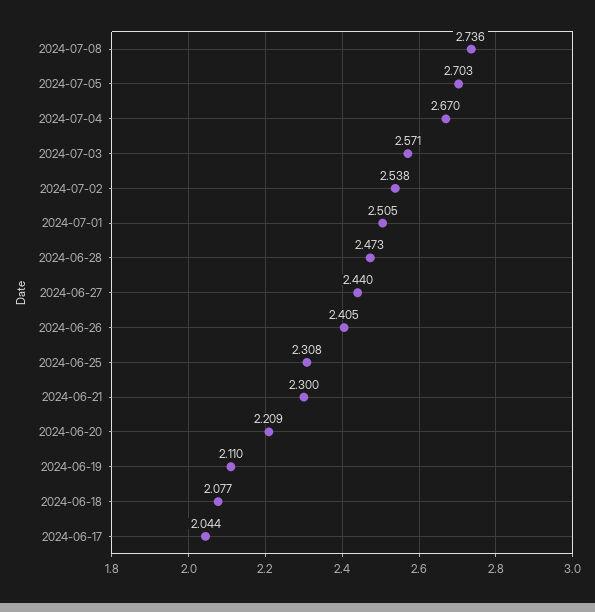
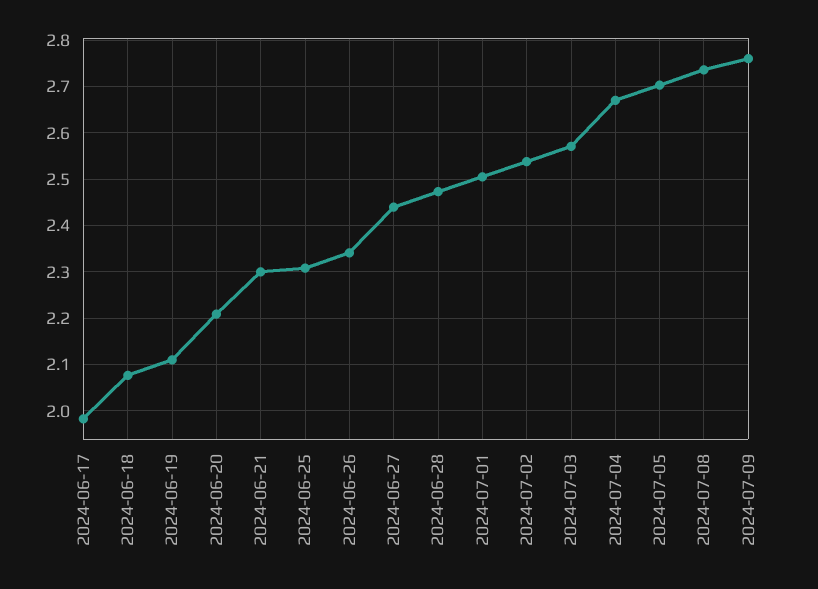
2024-06-26: 2.405 -> 2.34
2024-06-17: 2.044 -> 1.98
2024-07-09: none -> 2.76

